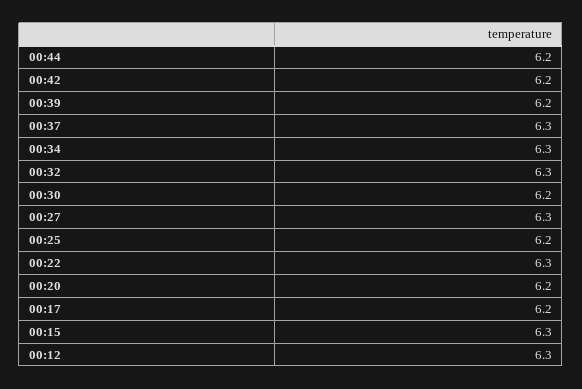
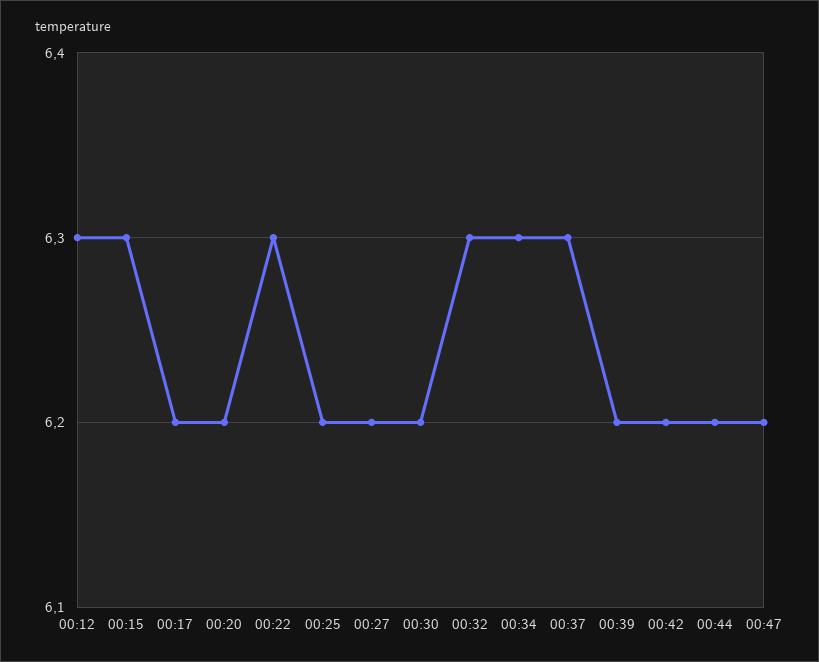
00:27: 6.3 -> 6.2
00:47: none -> 6.2

